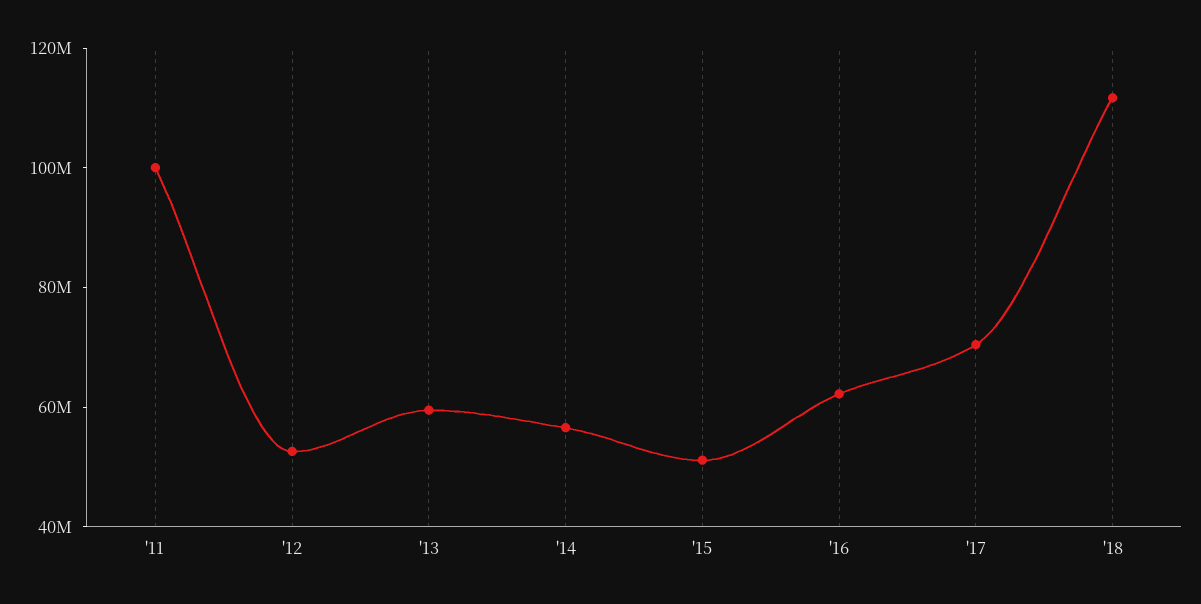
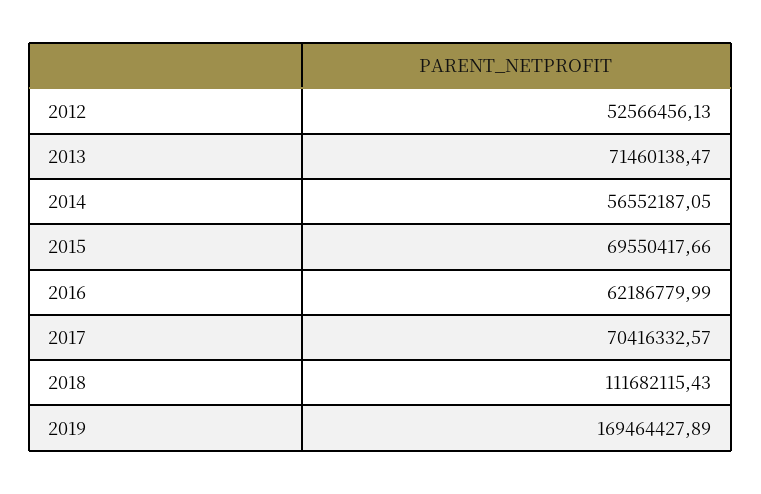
'11: 100000000 -> none
'13: 60000000 -> 71460138.47
'15: 50000000 -> 69550417.66
2019: none -> 169464427.89

